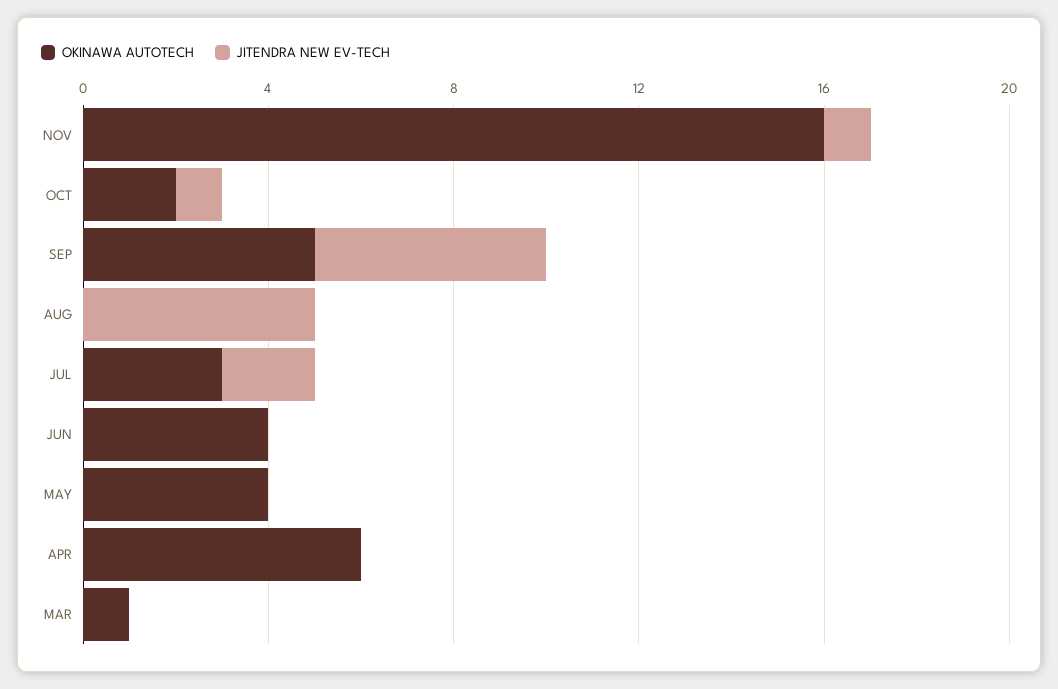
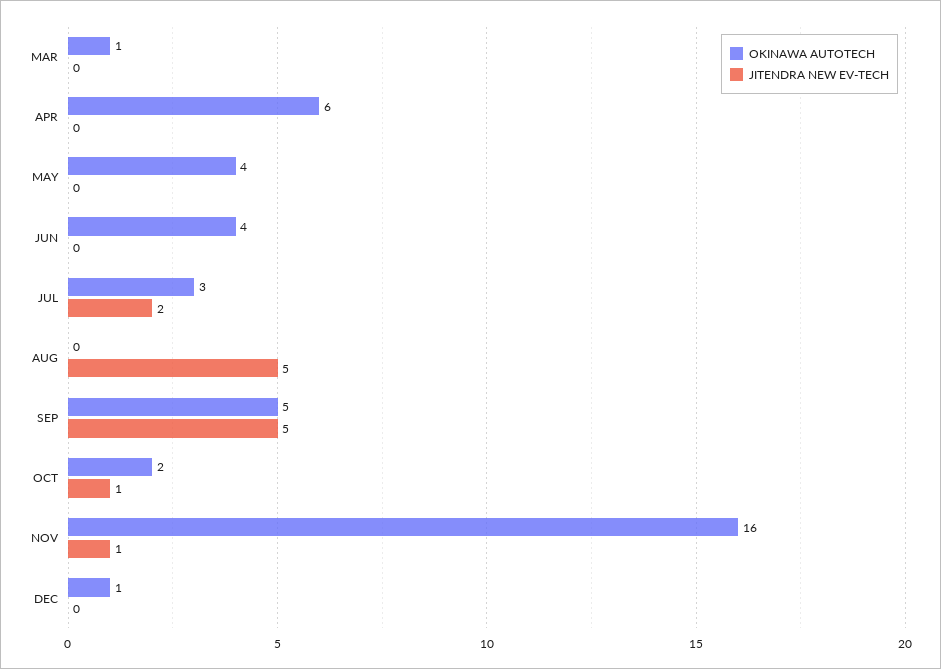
OKINAWA AUTOTECH, DEC: none -> 1
JITENDRA NEW EV-TECH, DEC: none -> 0

